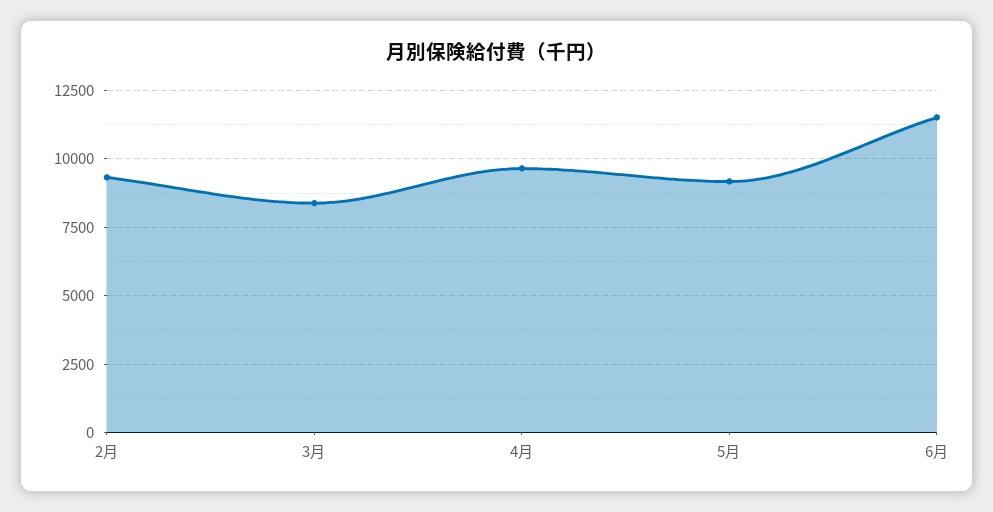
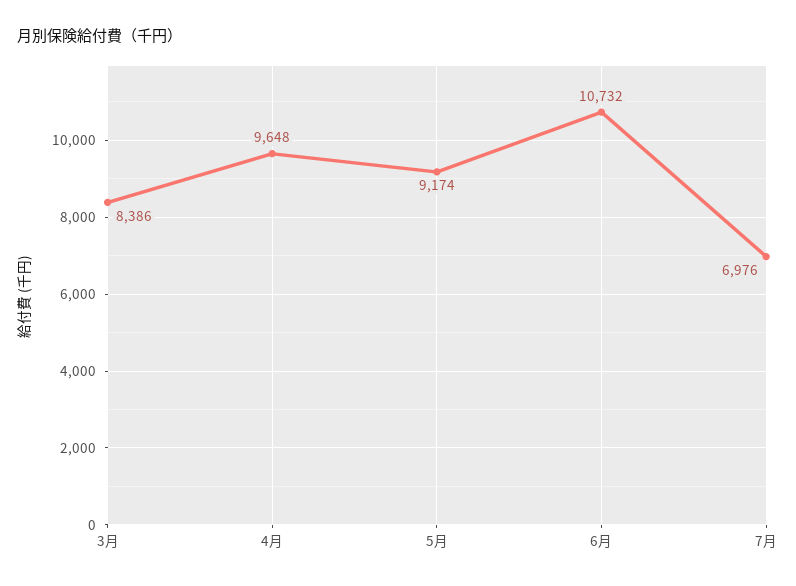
2月: 9250 -> none
6月: 11500 -> 10732
7月: none -> 6976

